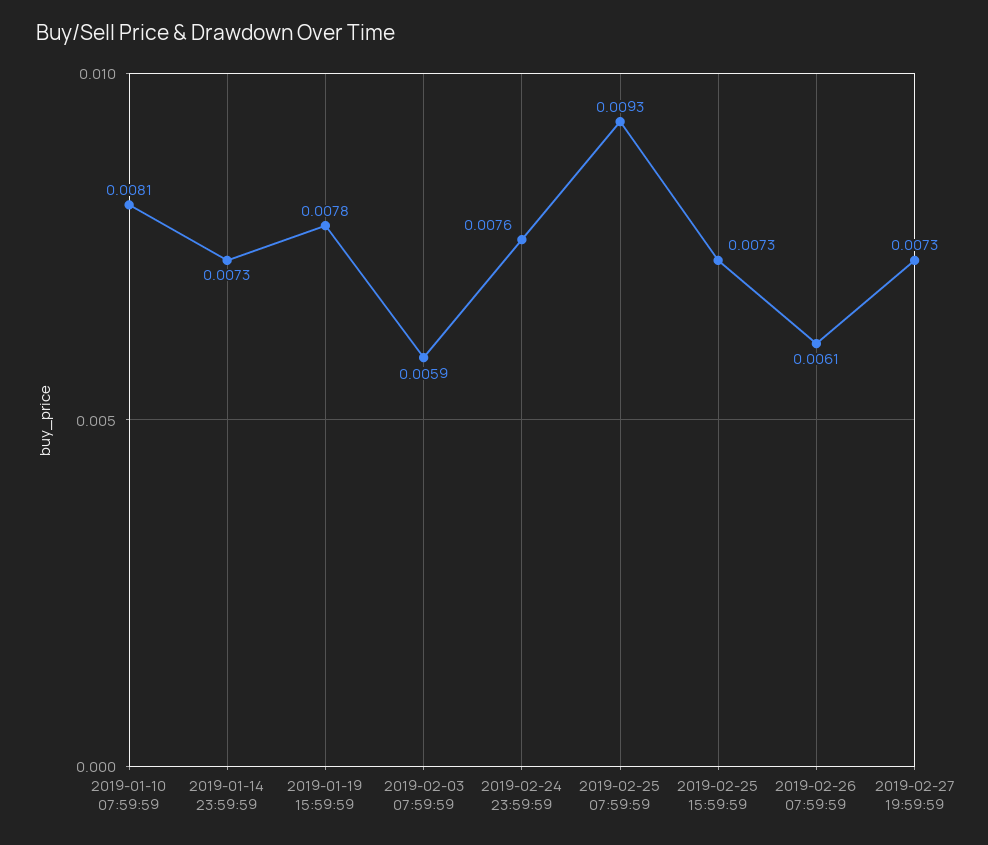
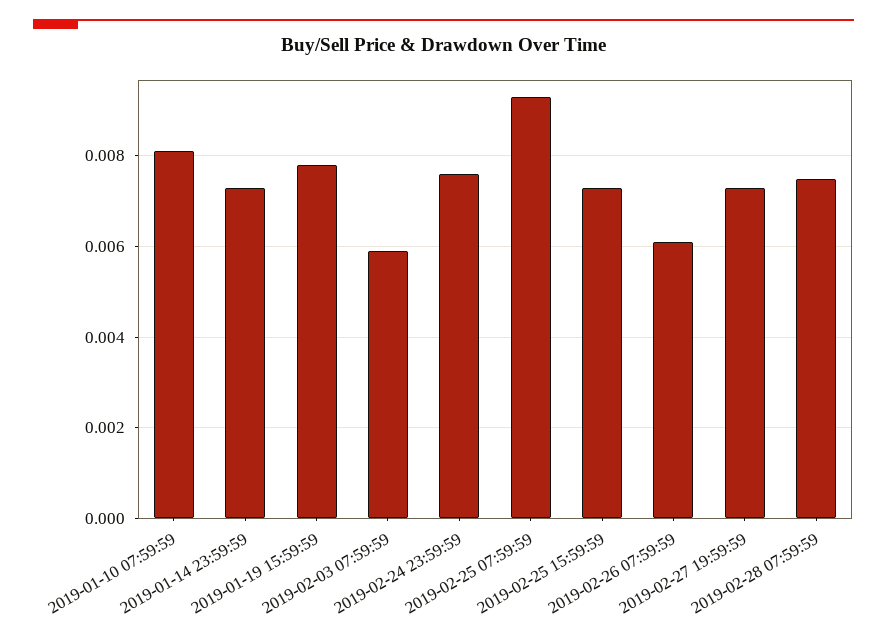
2019-02-28 07:59:59: none -> 0.0075

